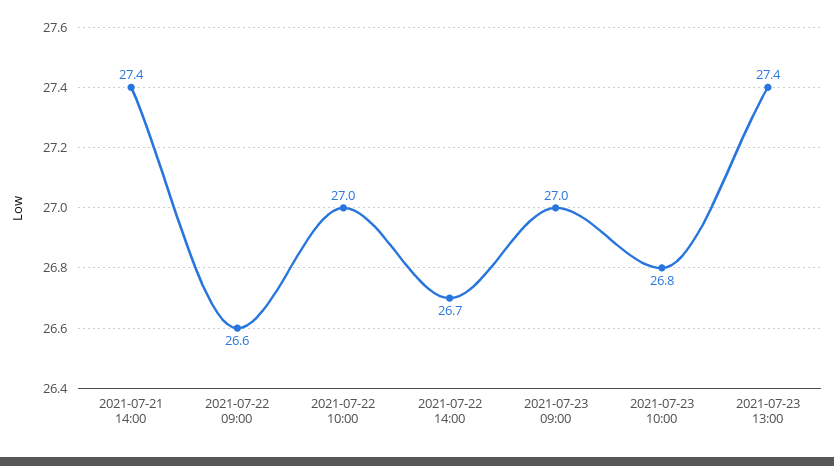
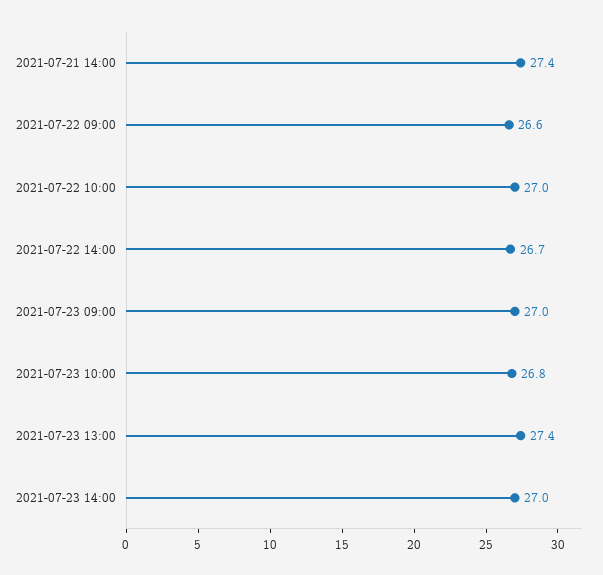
2021-07-23 14:00: none -> 27

